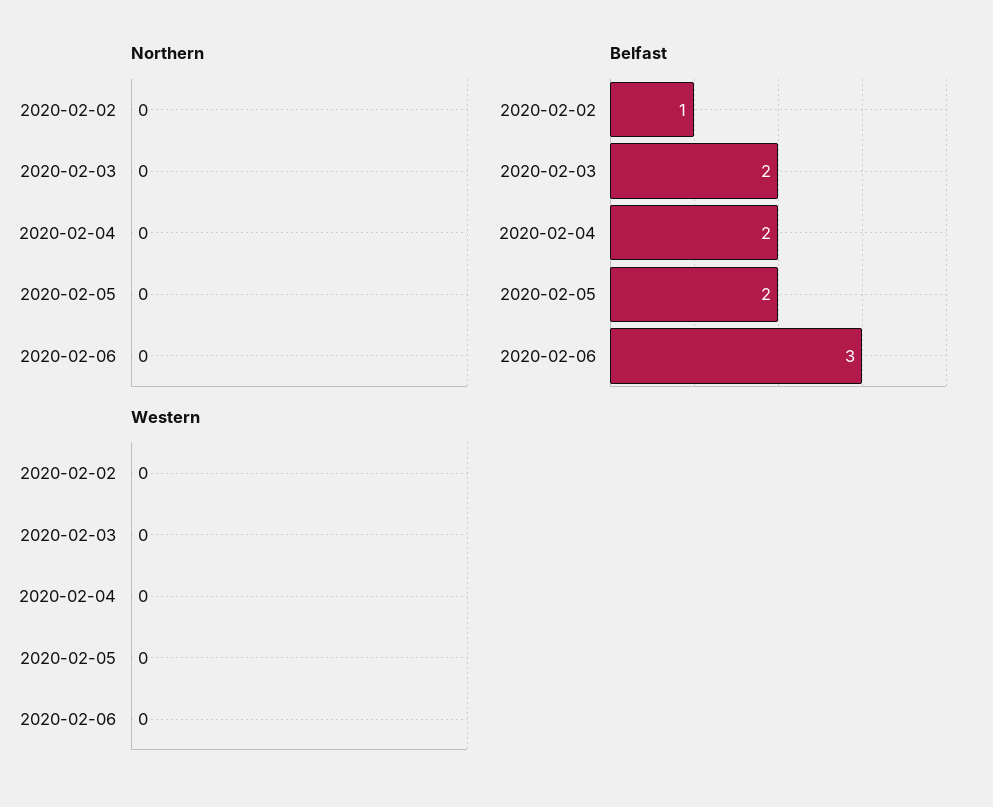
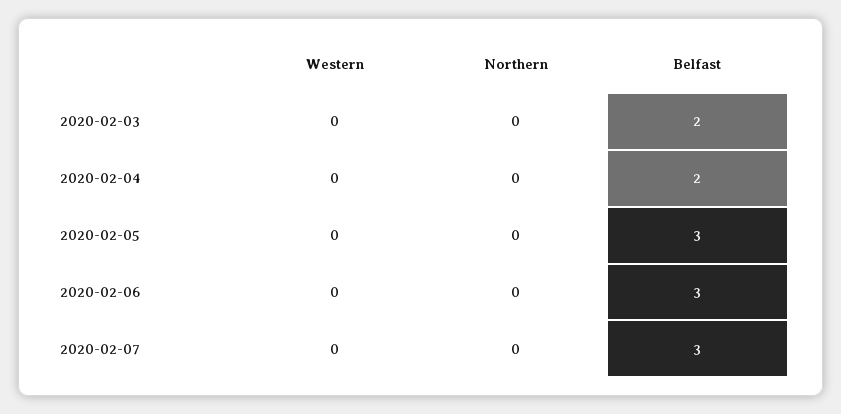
Northern, 2020-02-02: 0 -> none
Belfast, 2020-02-02: 1 -> none
Belfast, 2020-02-05: 2 -> 3
Western, 2020-02-02: 0 -> none
Western, 2020-02-07: none -> 0
Northern, 2020-02-07: none -> 0
Belfast, 2020-02-07: none -> 3

